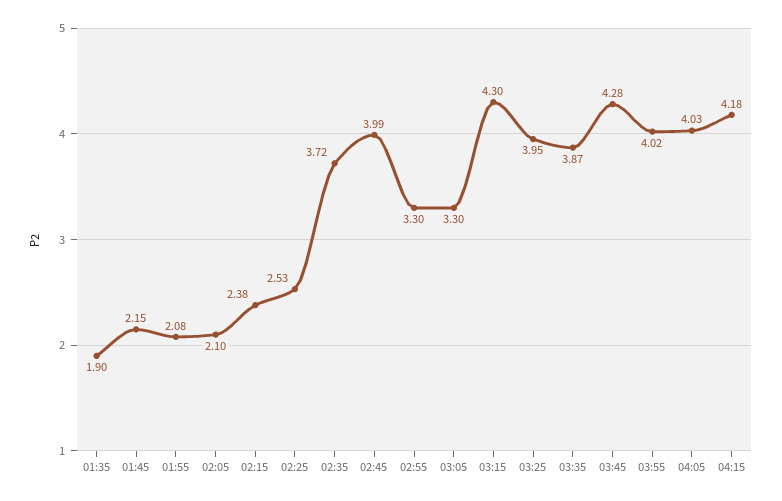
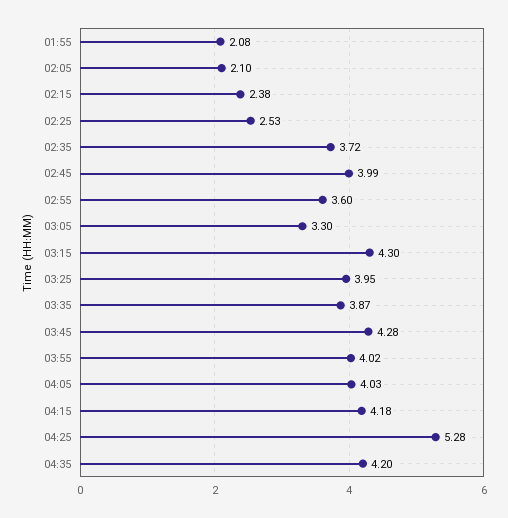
01:35: 1.9 -> none
01:45: 2.15 -> none
02:55: 3.3 -> 3.6
04:25: none -> 5.28
04:35: none -> 4.2

